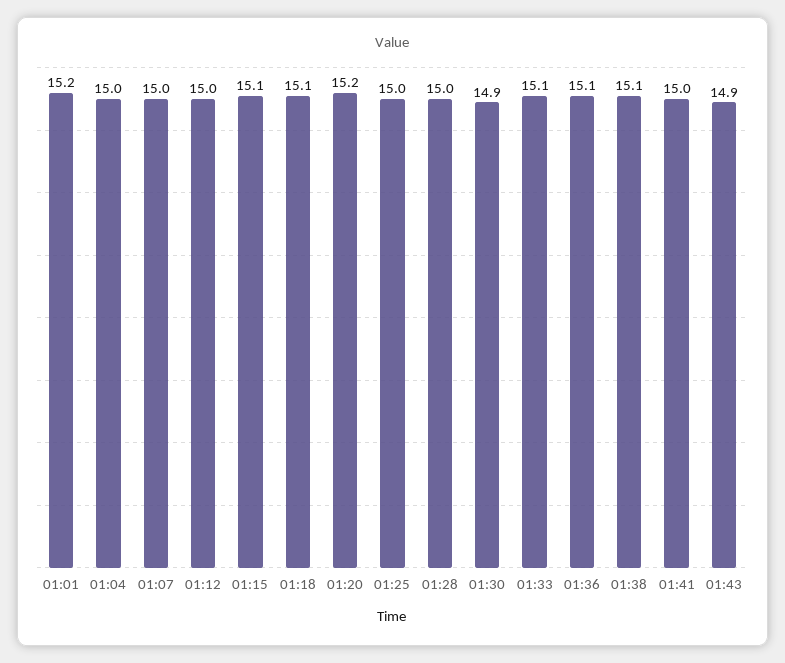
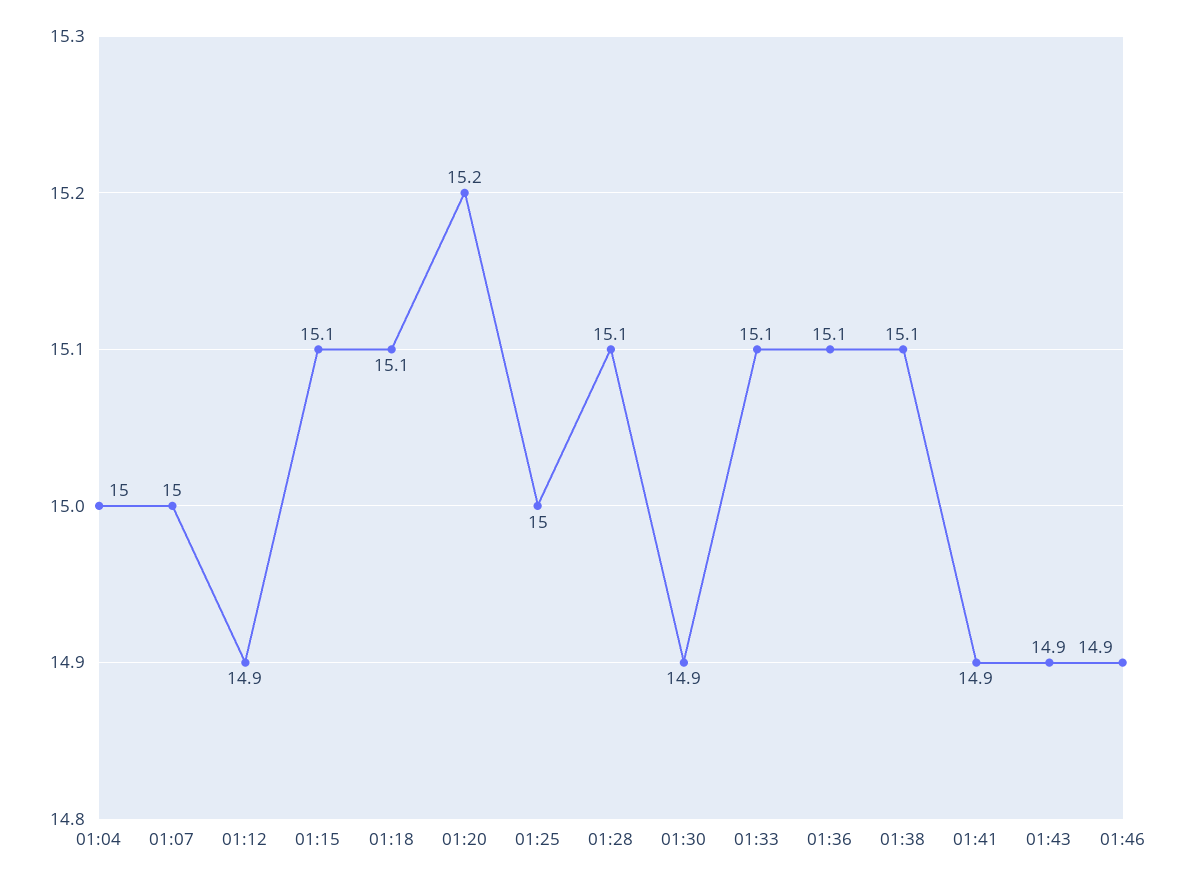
01:01: 15.2 -> none
01:12: 15 -> 14.9
01:28: 15 -> 15.1
01:41: 15 -> 14.9
01:46: none -> 14.9

